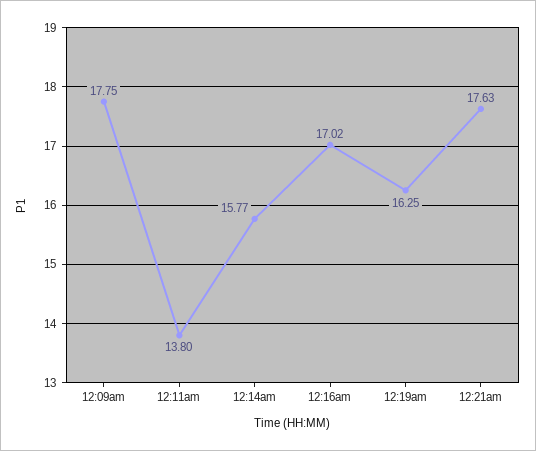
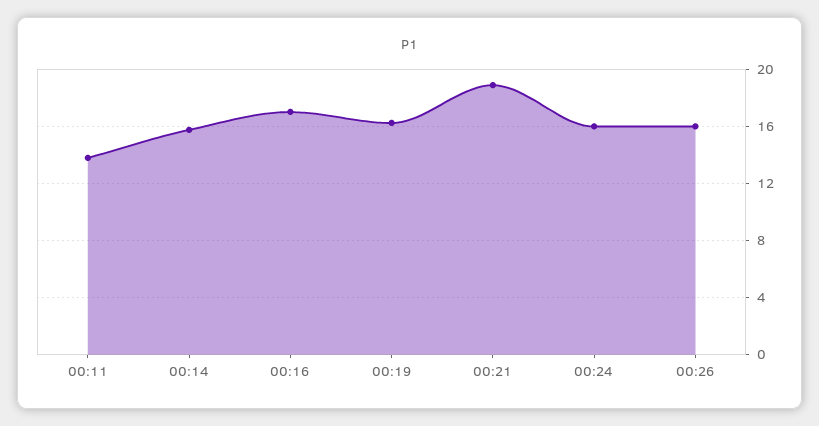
12:09am: 17.75 -> none
12:21am: 17.63 -> 19
00:24: none -> 16
00:26: none -> 16

